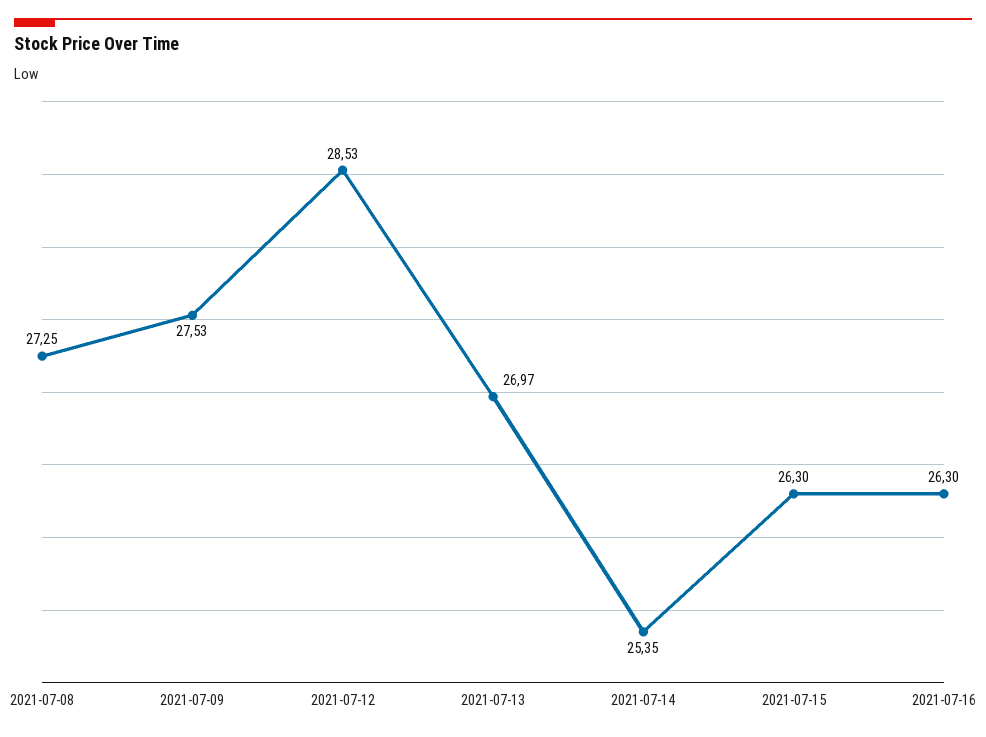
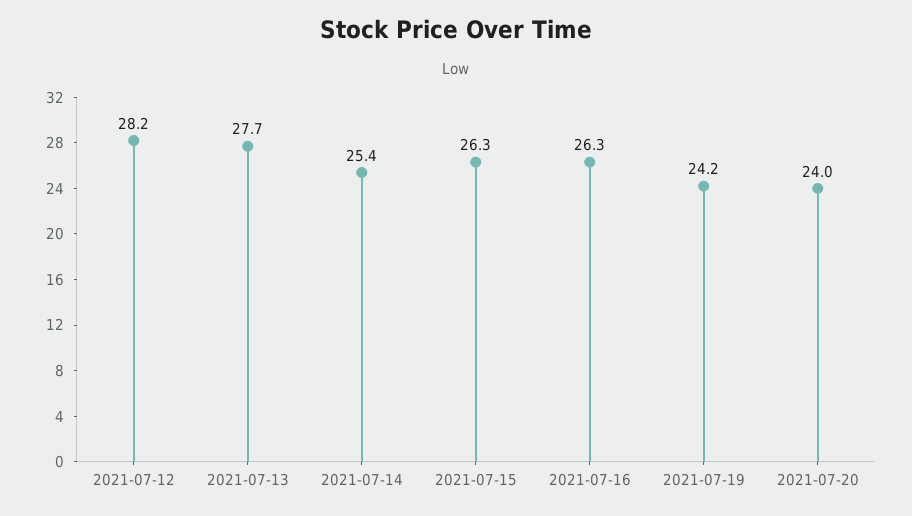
2021-07-08: 27.25 -> none
2021-07-09: 27.53 -> none
2021-07-12: 28.53 -> 28.2
2021-07-13: 26.97 -> 27.7
2021-07-19: none -> 24.2
2021-07-20: none -> 24

